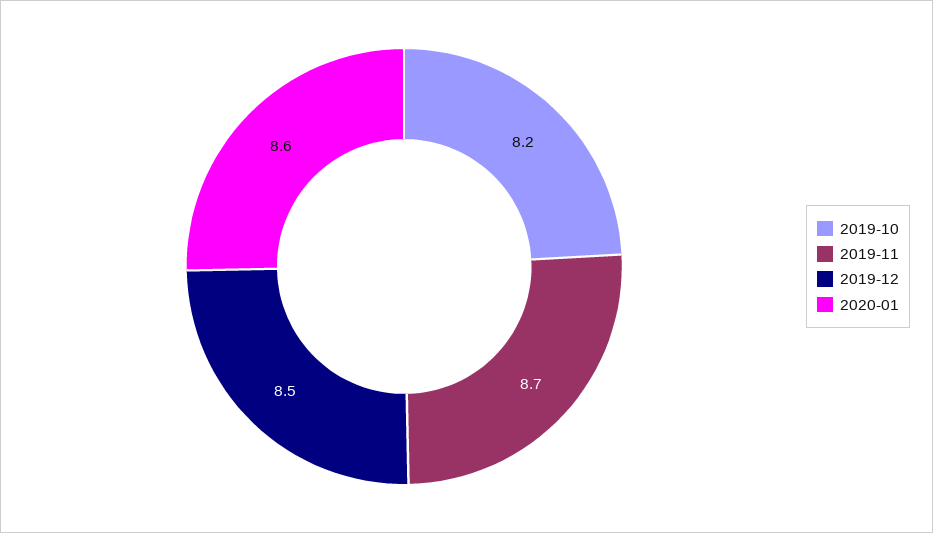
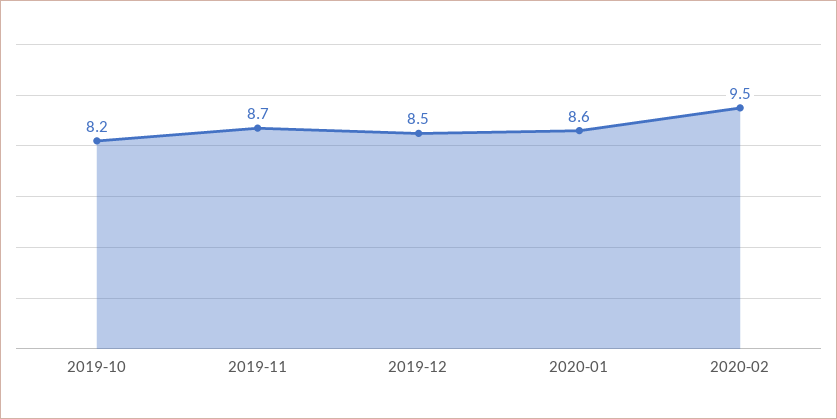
2020-02: none -> 9.5

